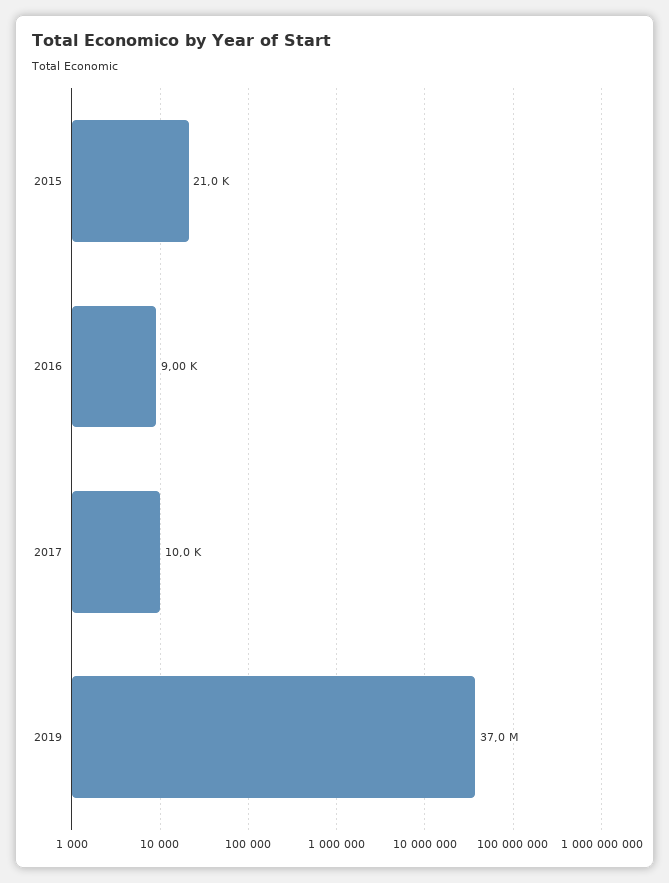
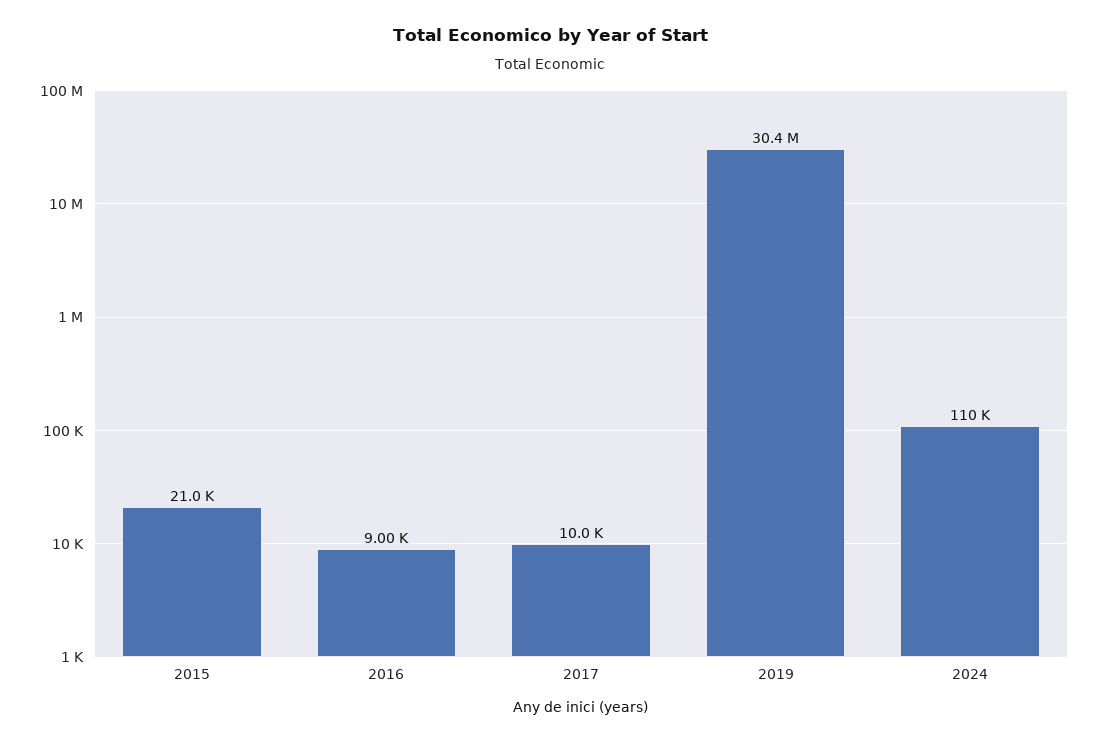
2019: 37000000 -> 30400000
2024: none -> 110000

